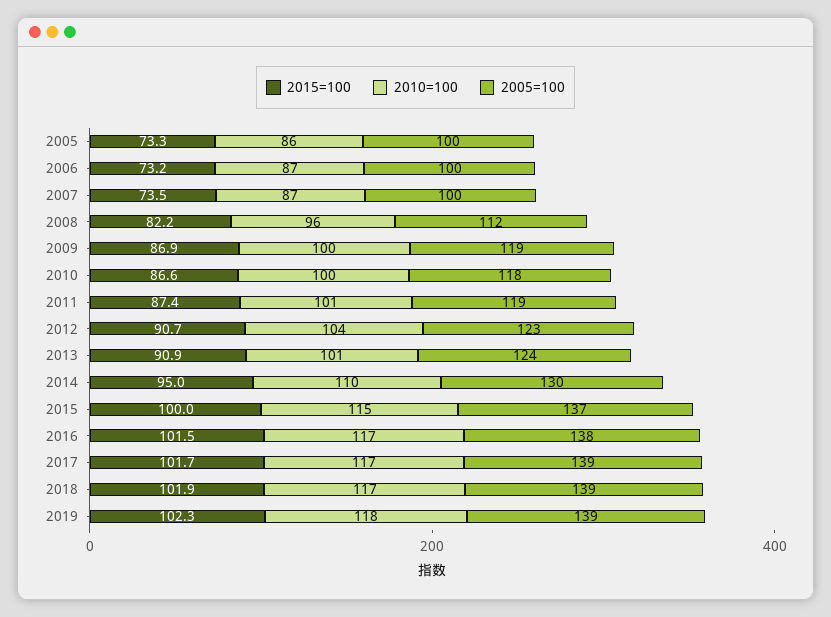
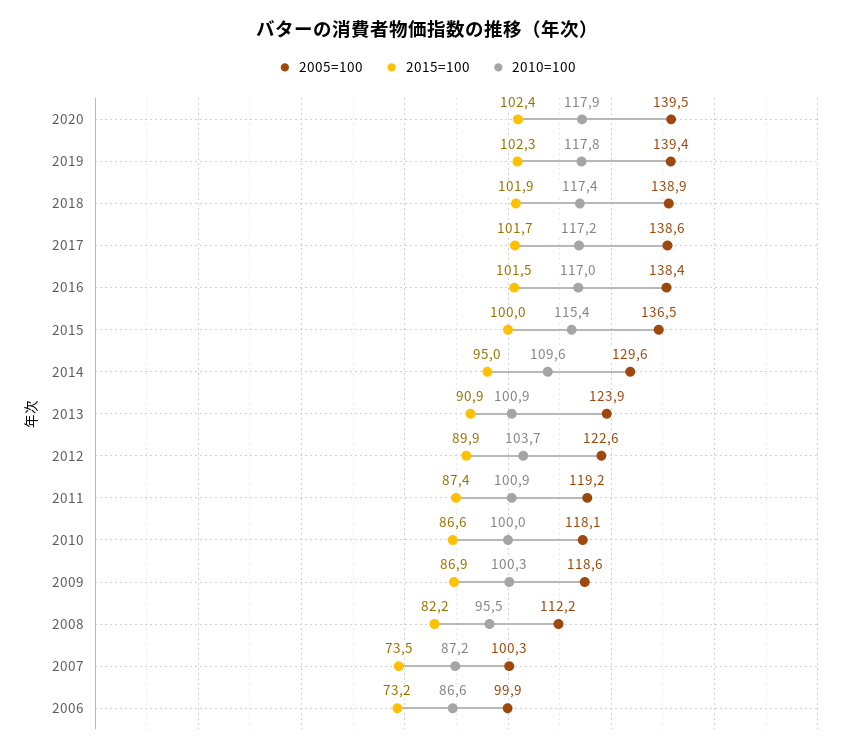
2015=100, 2005: 73.3 -> none
2010=100, 2005: 86 -> none
2005=100, 2005: 100 -> none
2015=100, 2012: 90.7 -> 89.9
2005=100, 2020: none -> 139.5
2015=100, 2020: none -> 102.4
2010=100, 2020: none -> 117.9

